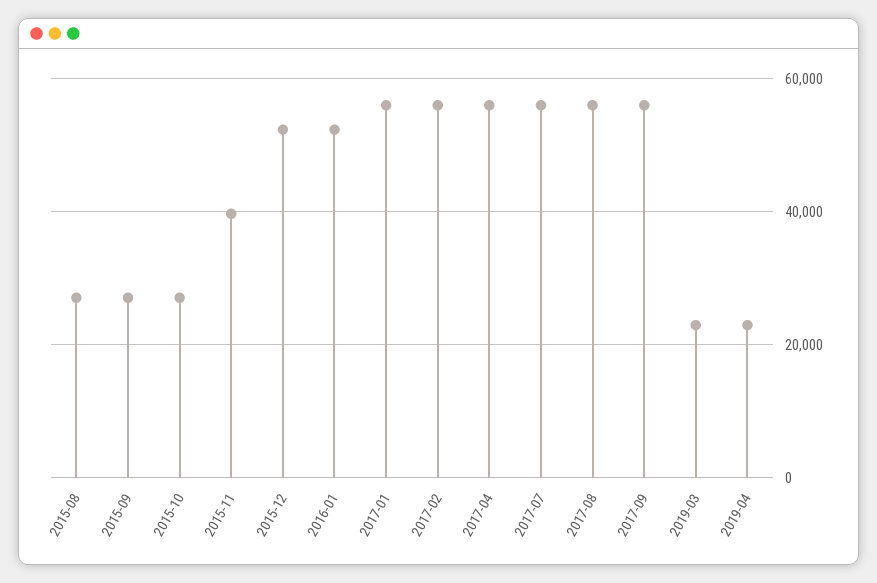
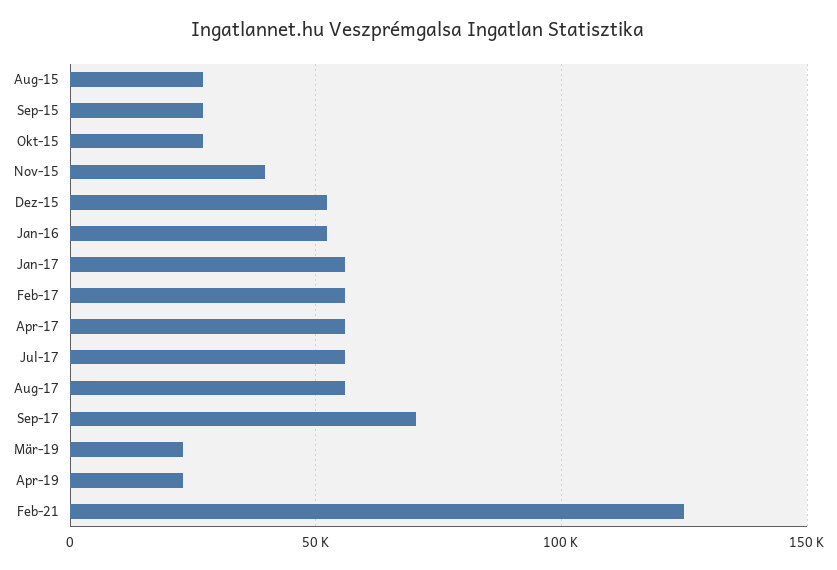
2017-09: 56000 -> 70000
Feb-21: none -> 125000

